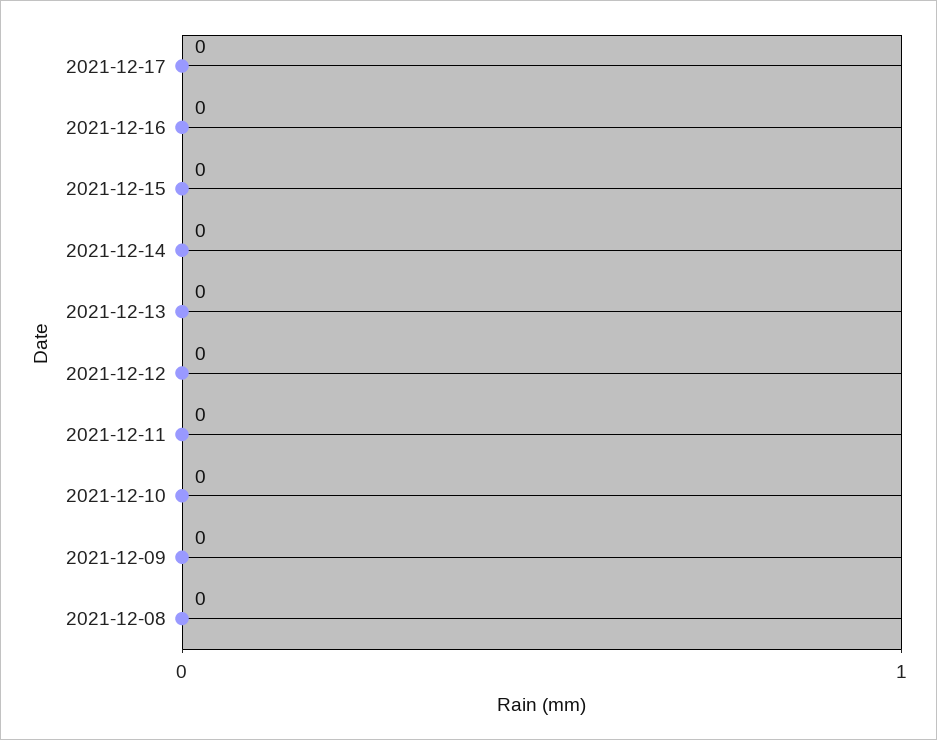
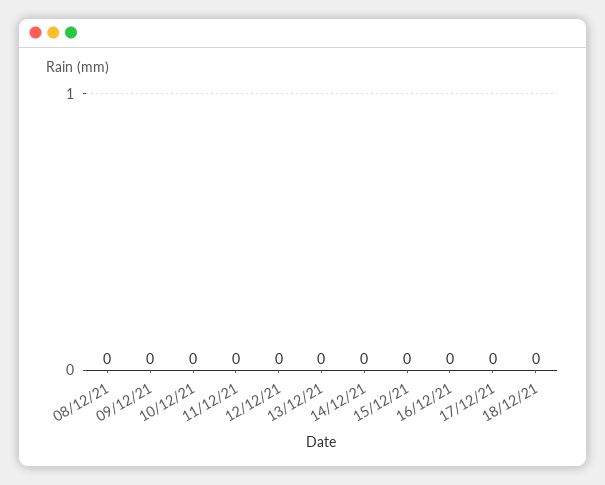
18/12/21: none -> 0

